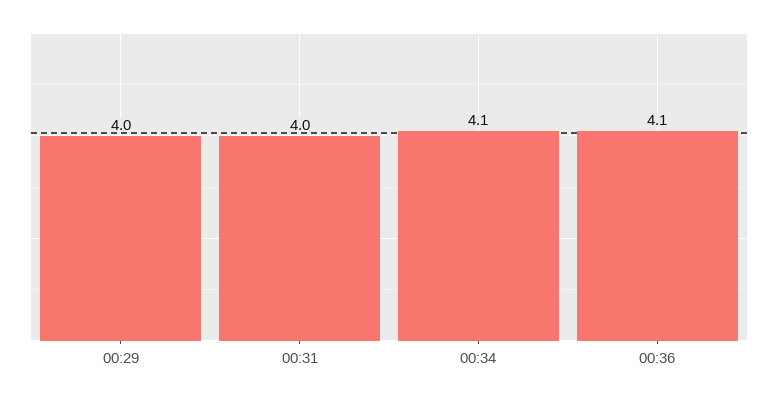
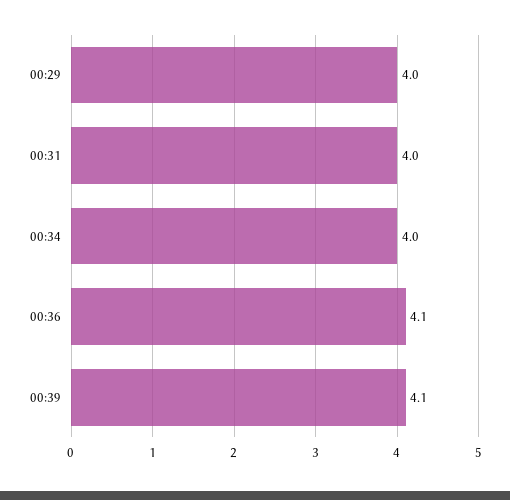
00:34: 4.1 -> 4
00:39: none -> 4.1

